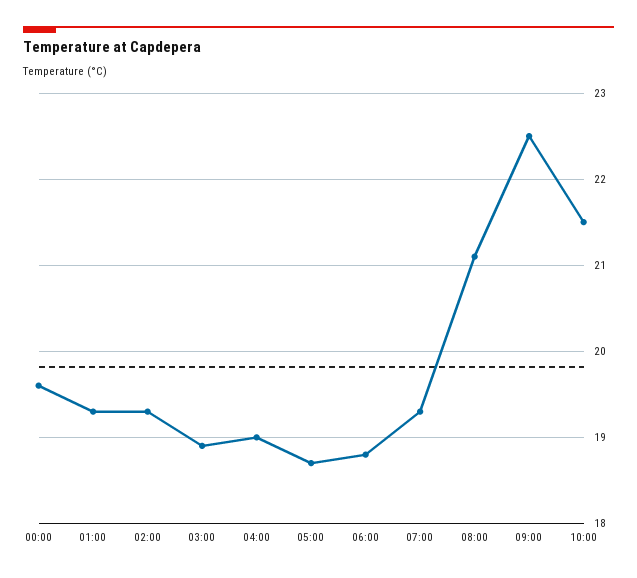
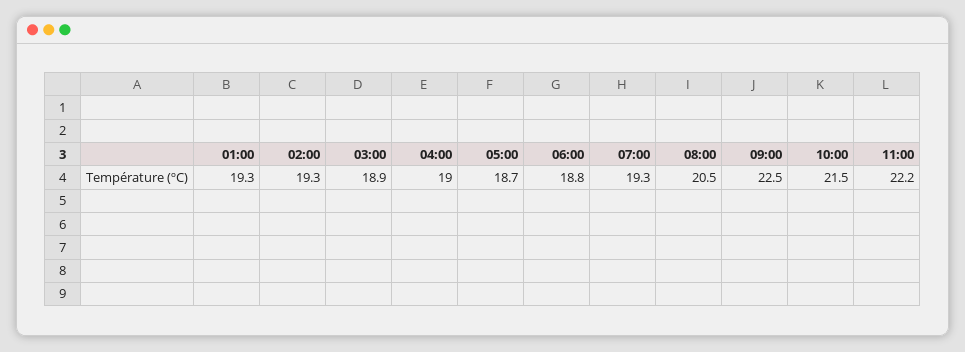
00:00: 19.6 -> none
08:00: 21.1 -> 20.5
11:00: none -> 22.2

